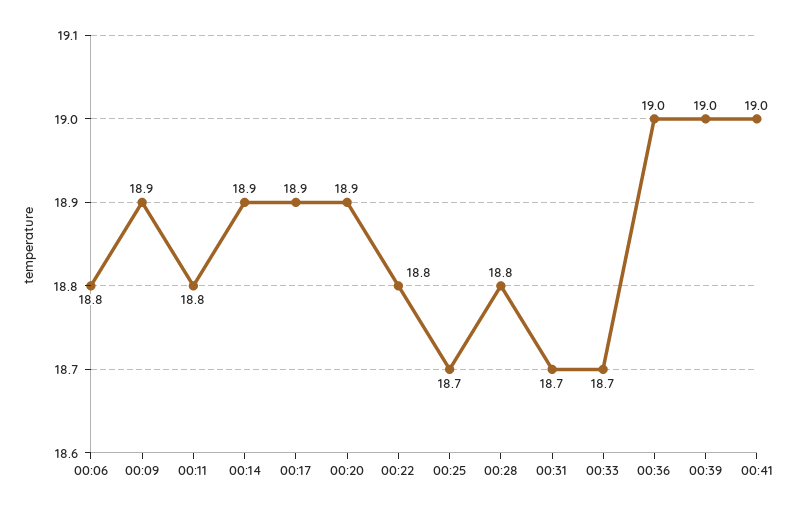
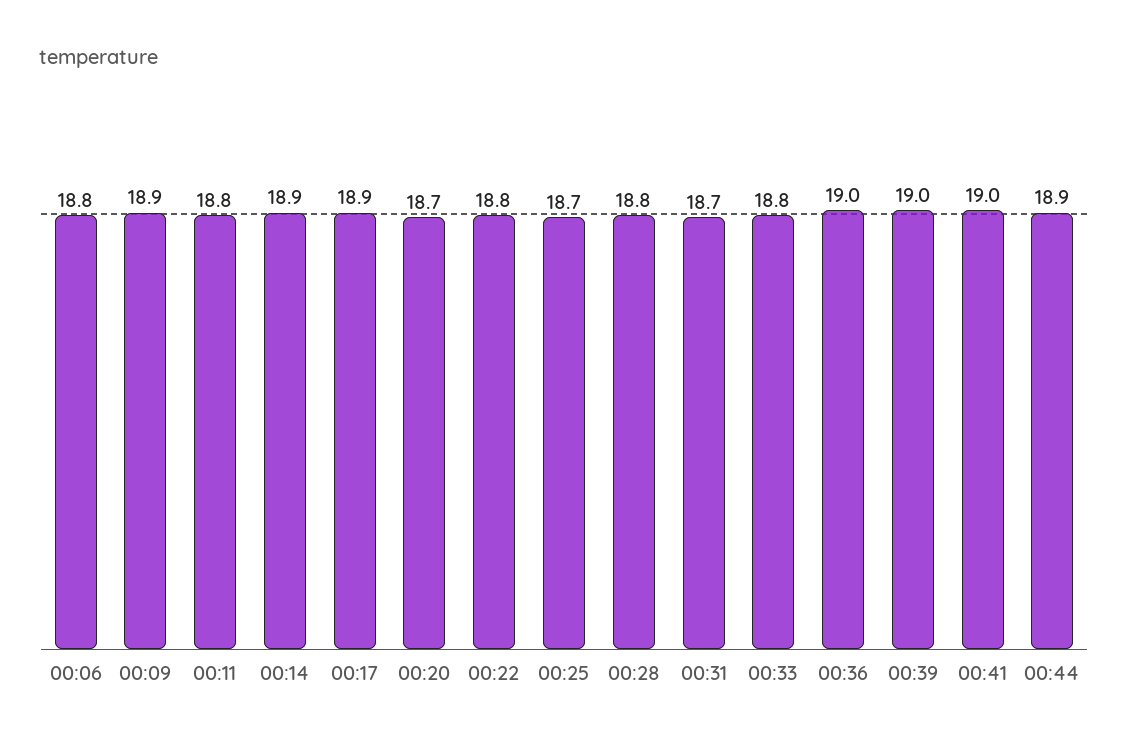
00:20: 18.9 -> 18.7
00:33: 18.7 -> 18.8
00:44: none -> 18.9

